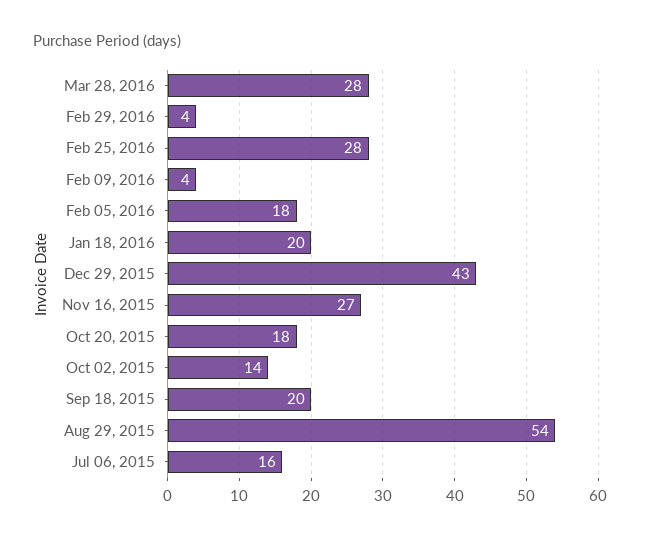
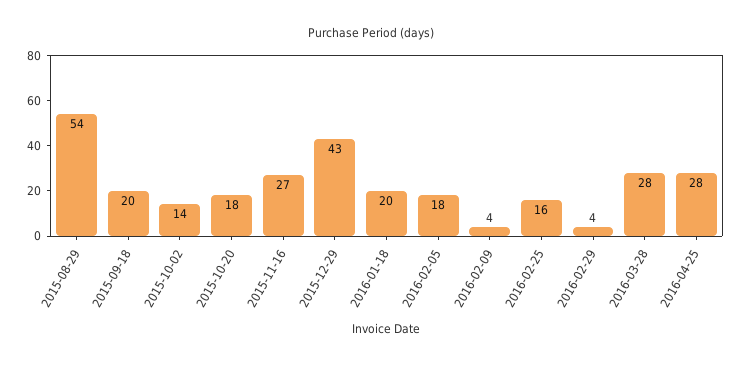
Feb 25, 2016: 28 -> 16
Jul 06, 2015: 16 -> none
2016-04-25: none -> 28

